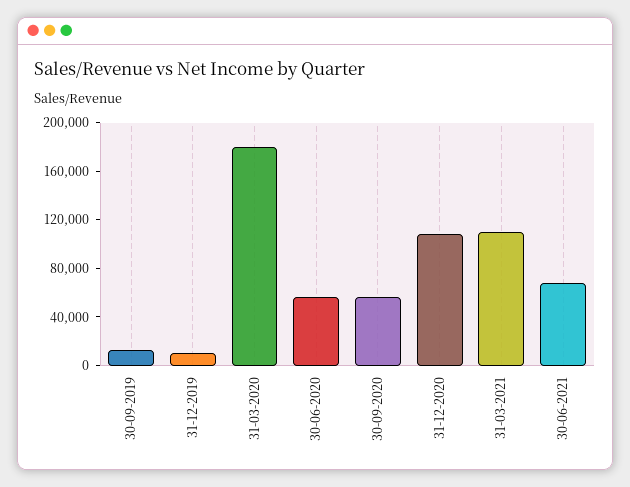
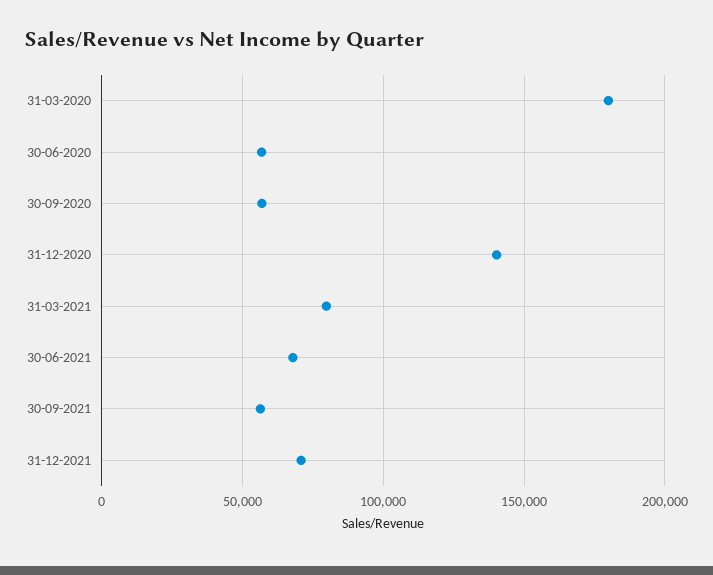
30-09-2019: 10000 -> none
31-12-2019: 10000 -> none
31-12-2020: 110000 -> 140000
31-03-2021: 110000 -> 80000
30-09-2021: none -> 55000
31-12-2021: none -> 70000

